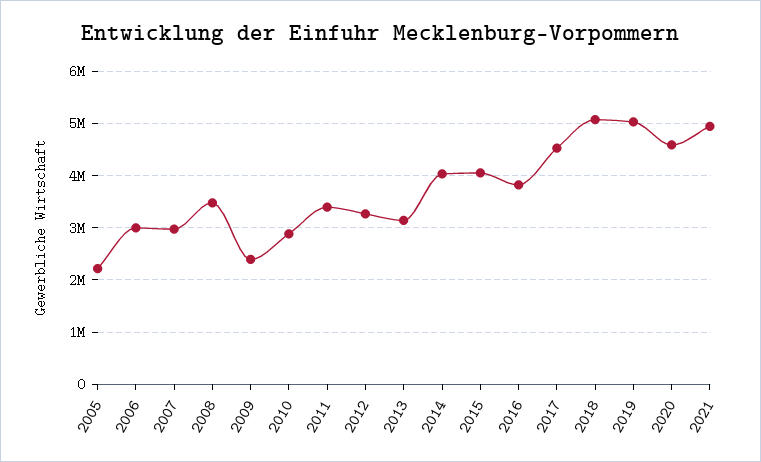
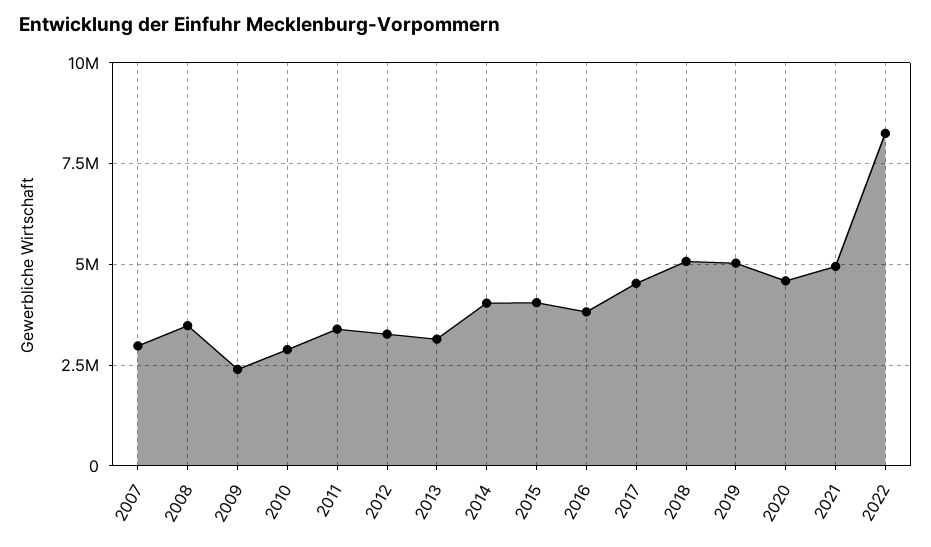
2005: 2200000 -> none
2006: 3000000 -> none
2022: none -> 8250000

